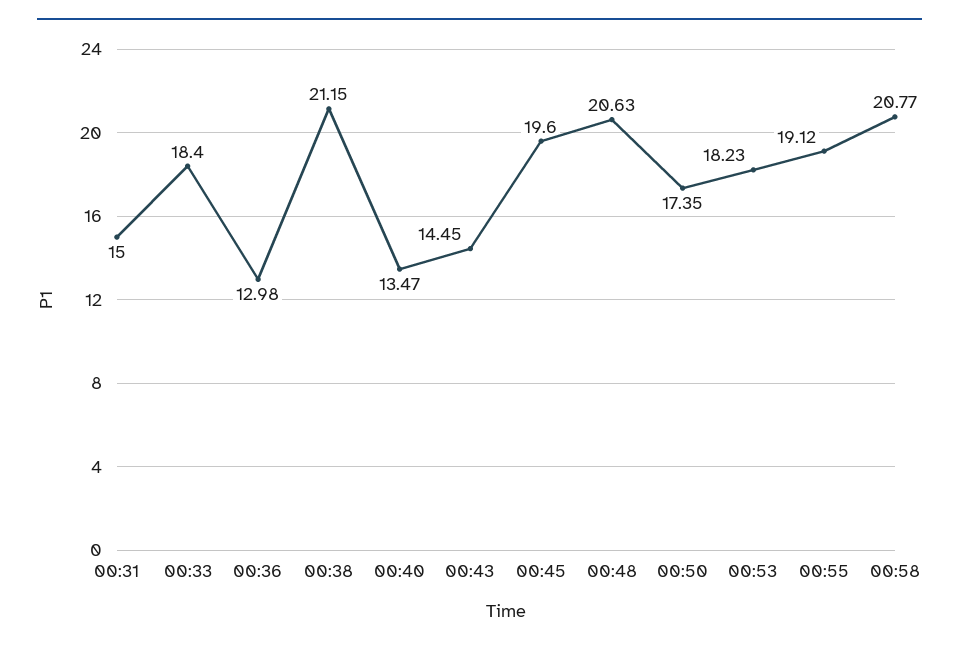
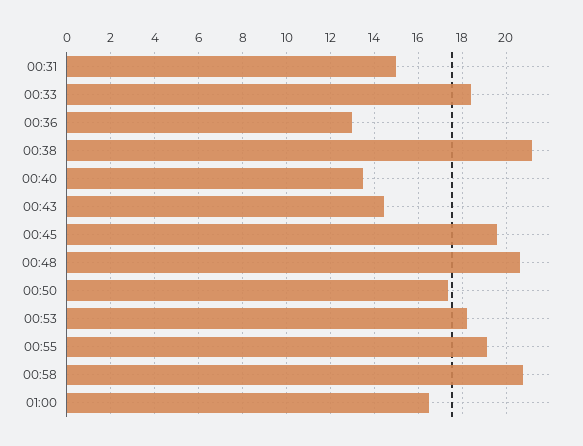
01:00: none -> 16.5

